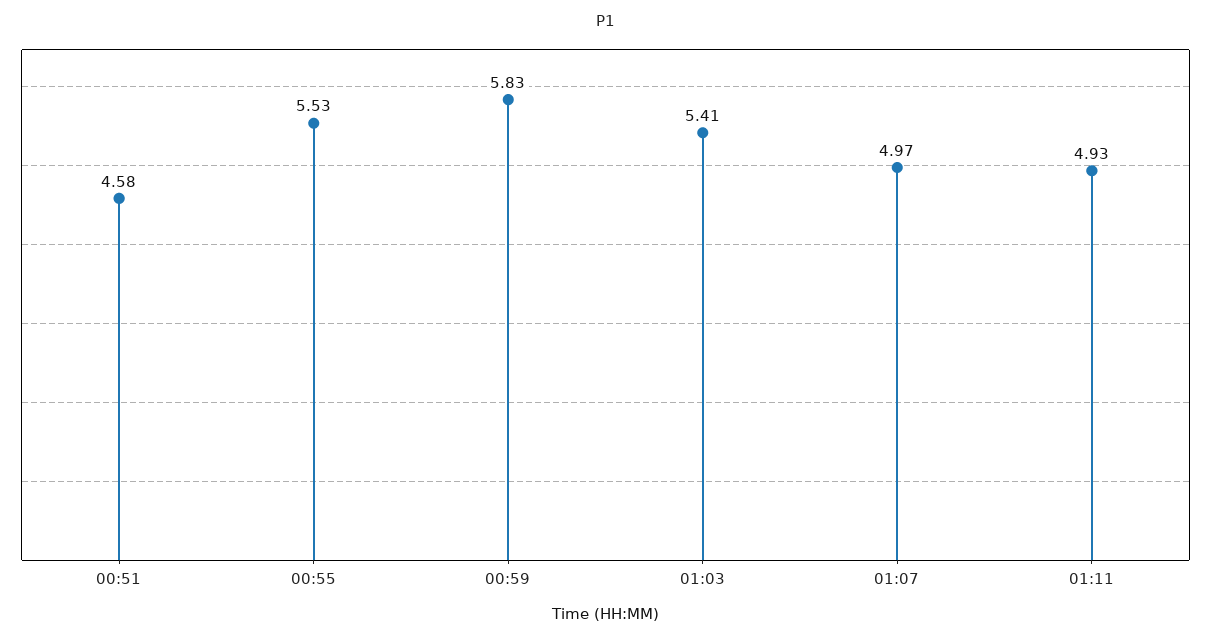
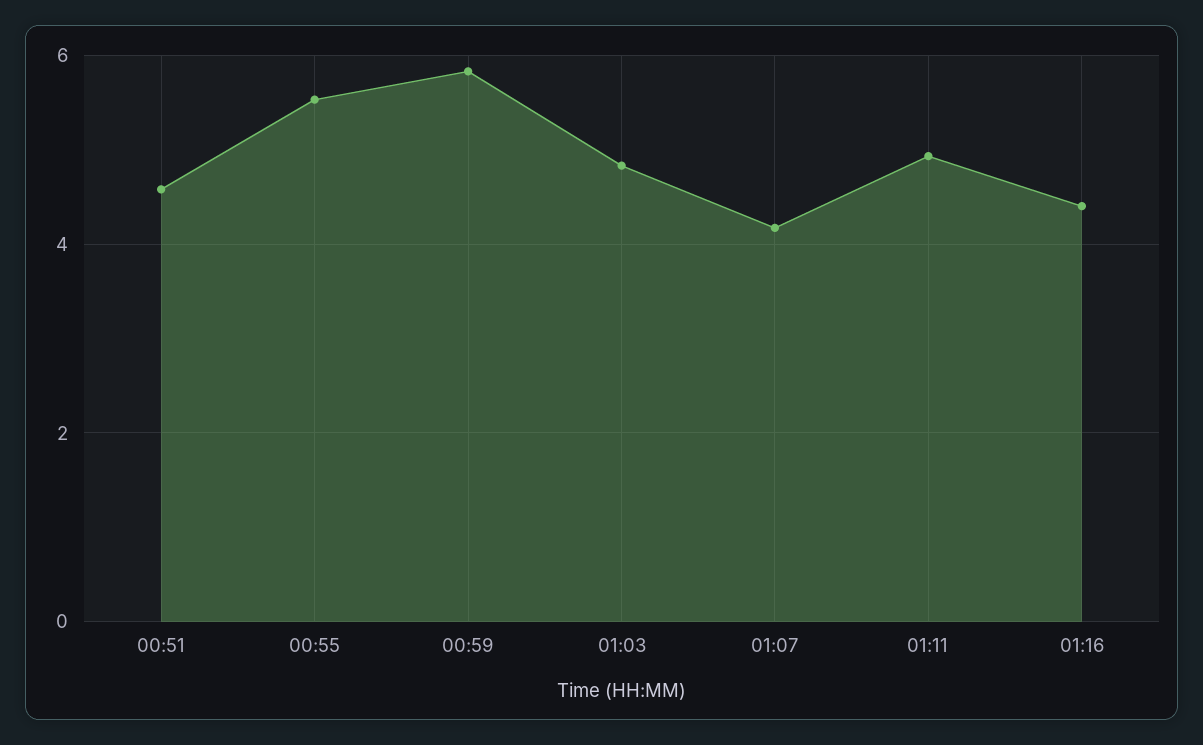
01:03: 5.41 -> 4.8
01:07: 4.97 -> 4.2
01:16: none -> 4.4

